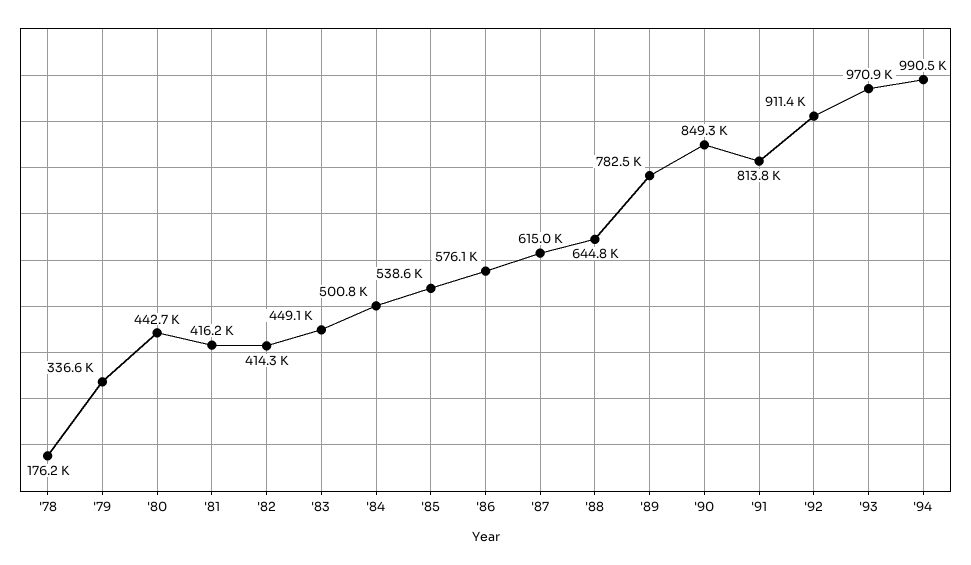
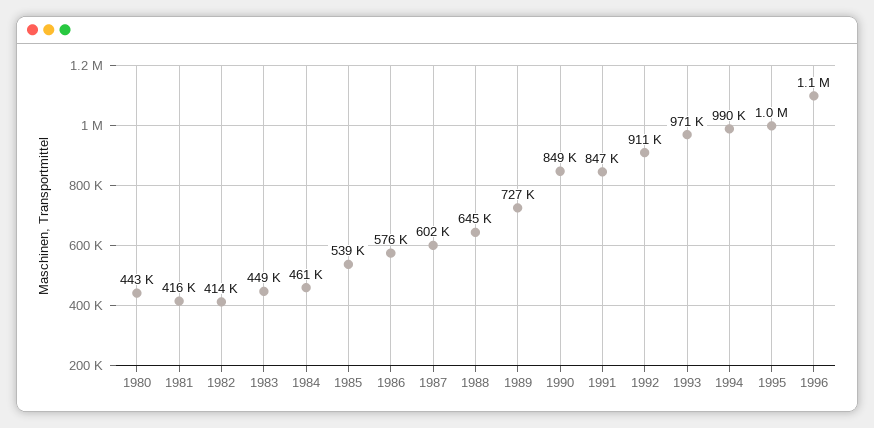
'78: 176200 -> none
'79: 336600 -> none
'84: 500800 -> 461000
'87: 615000 -> 602000
'89: 782500 -> 727000
'91: 813800 -> 847000
1995: none -> 1000000
1996: none -> 1100000

